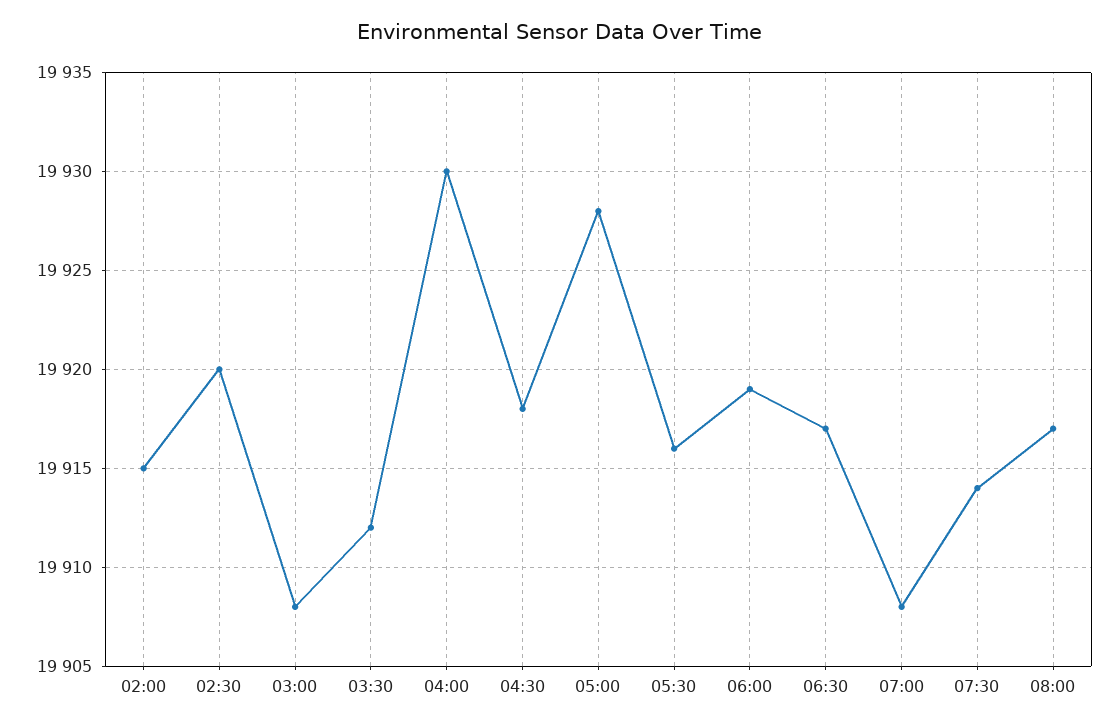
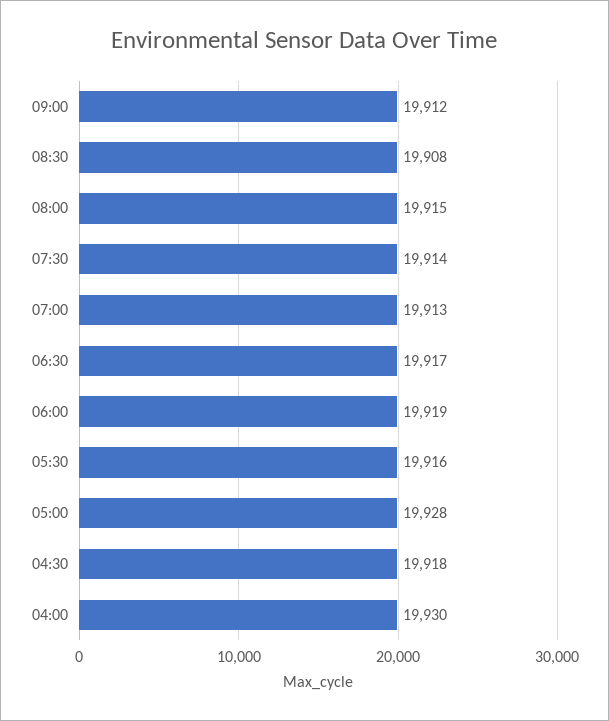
02:00: 19915 -> none
02:30: 19920 -> none
03:00: 19908 -> none
03:30: 19912 -> none
07:00: 19908 -> 19913
08:00: 19917 -> 19915
09:00: none -> 19912
08:30: none -> 19908

